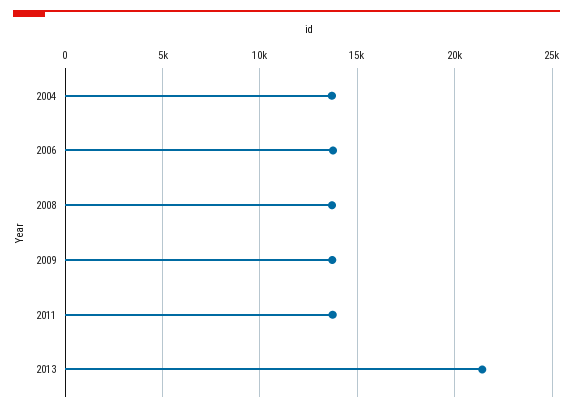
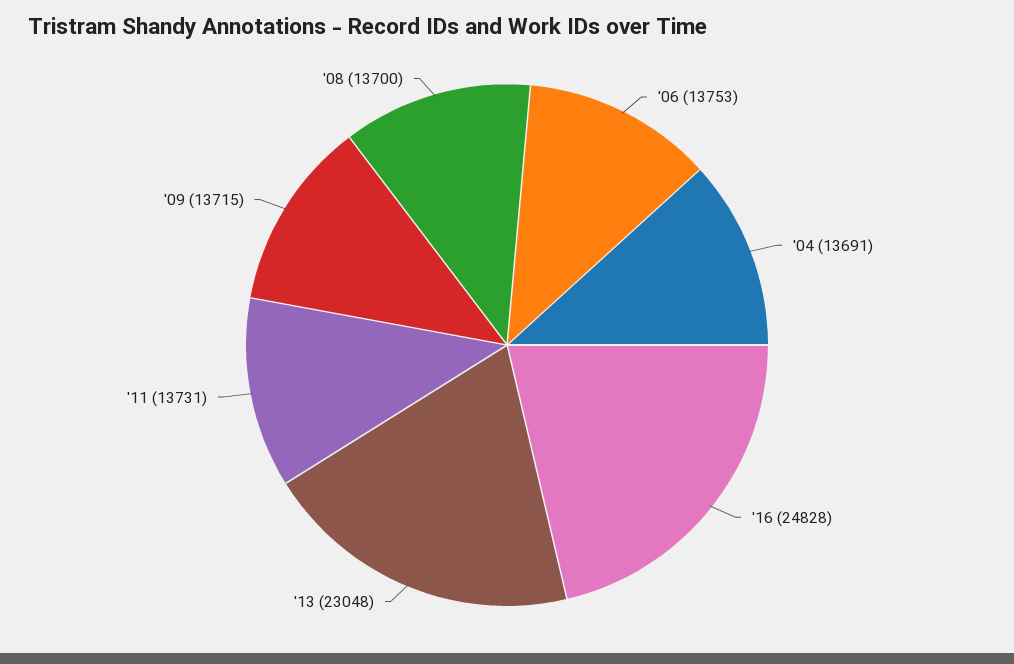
2013: 21500 -> 23048
'16: none -> 24828

